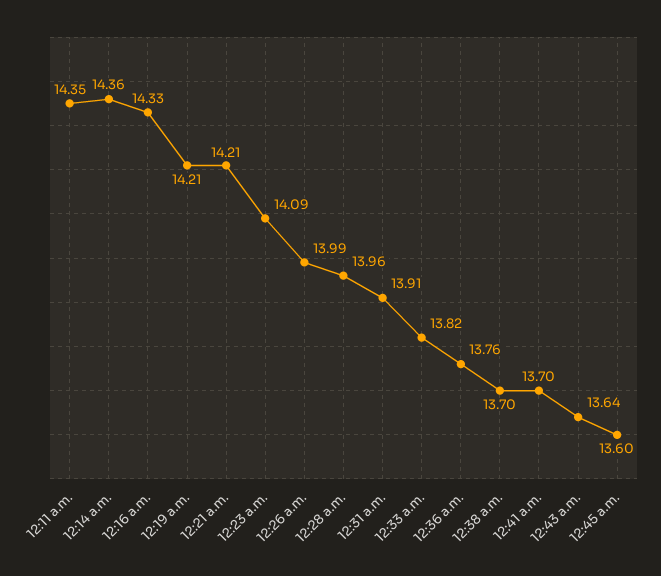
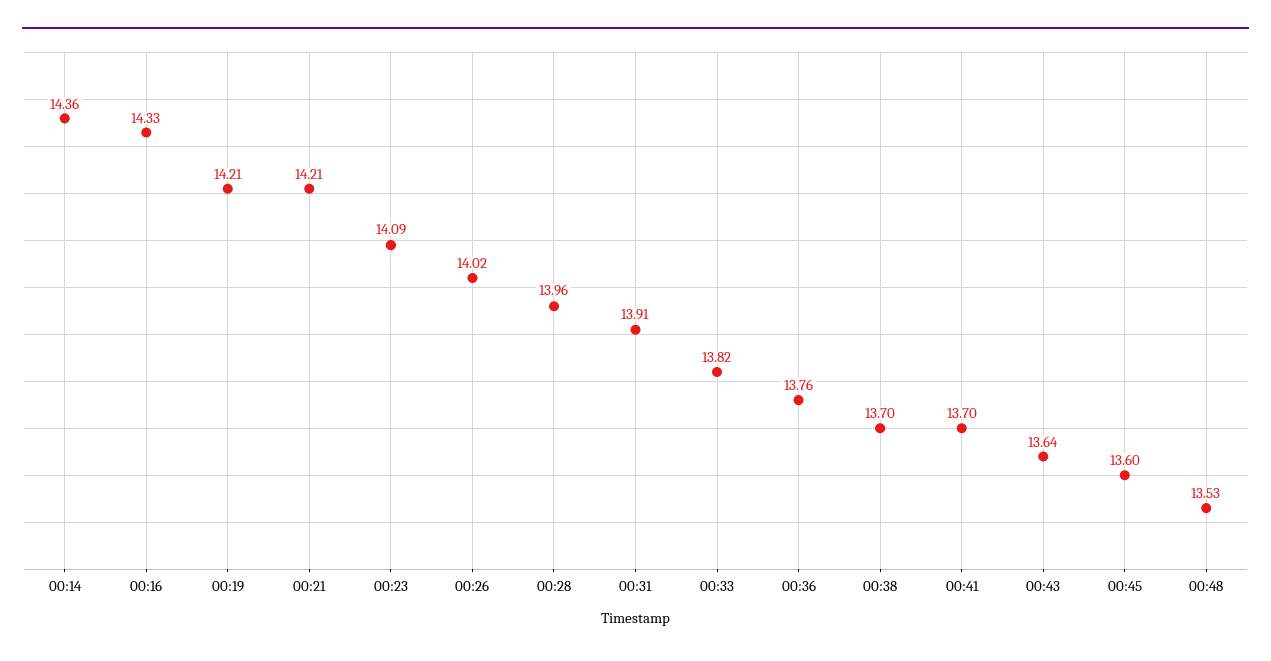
12:11 a.m.: 14.35 -> none
12:26 a.m.: 13.99 -> 14.02
00:48: none -> 13.53

